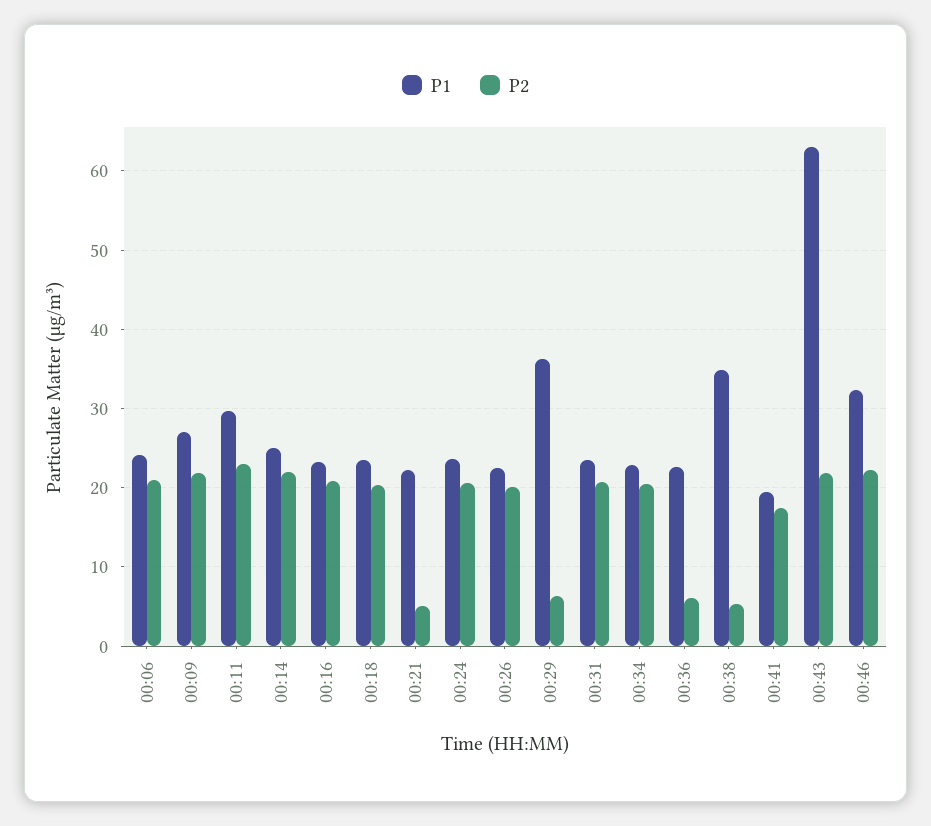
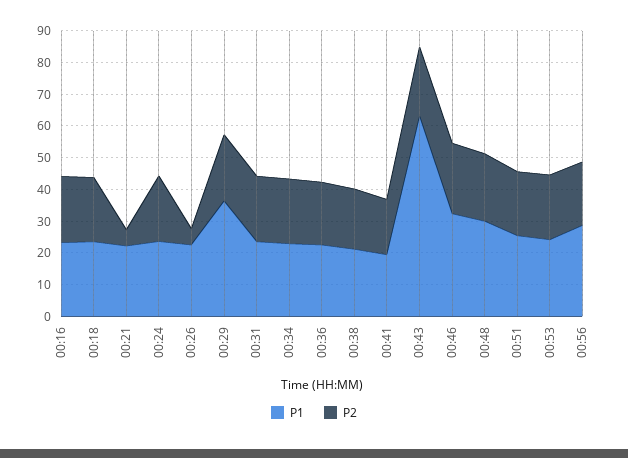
P1, 00:06: 24 -> none
P2, 00:06: 21 -> none
P1, 00:09: 27 -> none
P2, 00:09: 22 -> none
P1, 00:11: 30 -> none
P2, 00:11: 23 -> none
P1, 00:14: 25 -> none
P2, 00:14: 22 -> none
P2, 00:26: 20 -> 5
P2, 00:29: 6 -> 20
P2, 00:36: 6 -> 20
P1, 00:38: 35 -> 20
P2, 00:38: 5 -> 20
P1, 00:48: none -> 30
P2, 00:48: none -> 20
P1, 00:51: none -> 25
P2, 00:51: none -> 20
P1, 00:53: none -> 25
P2, 00:53: none -> 20
P1, 00:56: none -> 30
P2, 00:56: none -> 20

